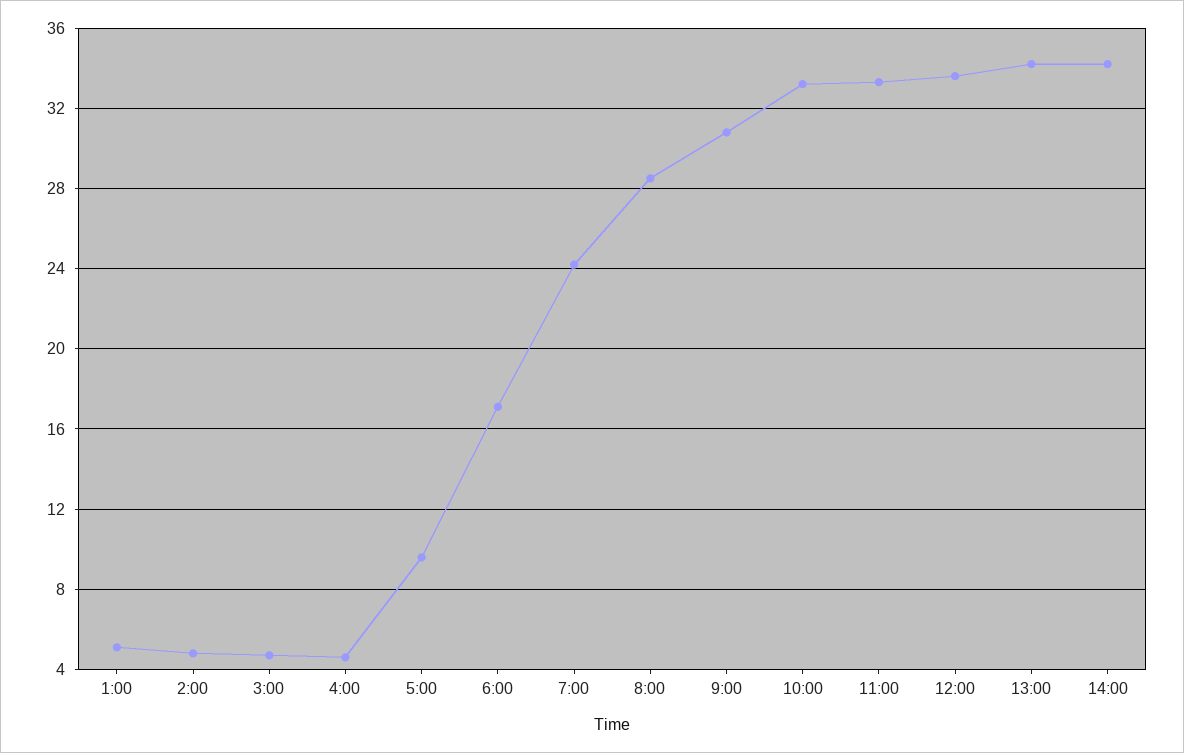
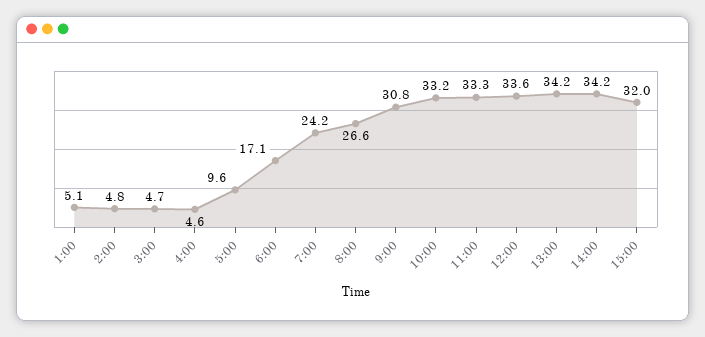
8:00: 28.5 -> 26.6
15:00: none -> 32

